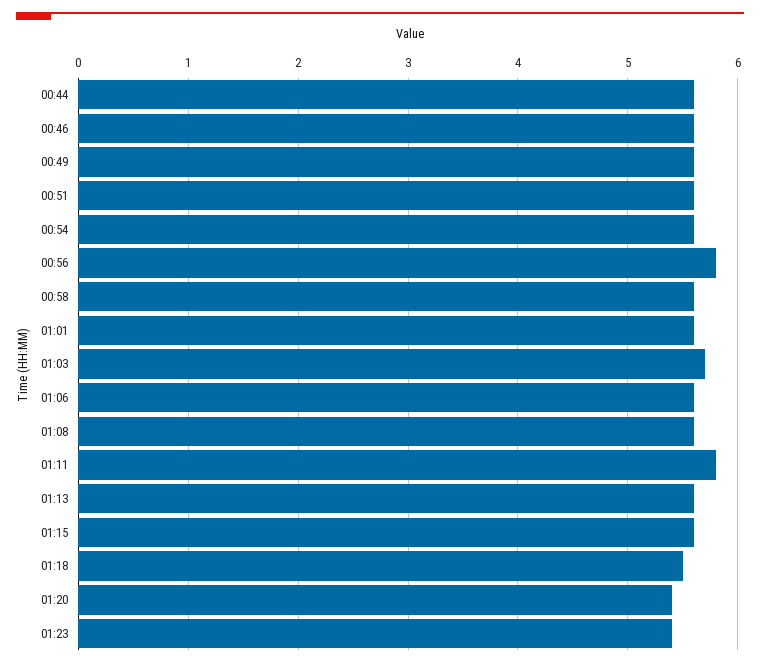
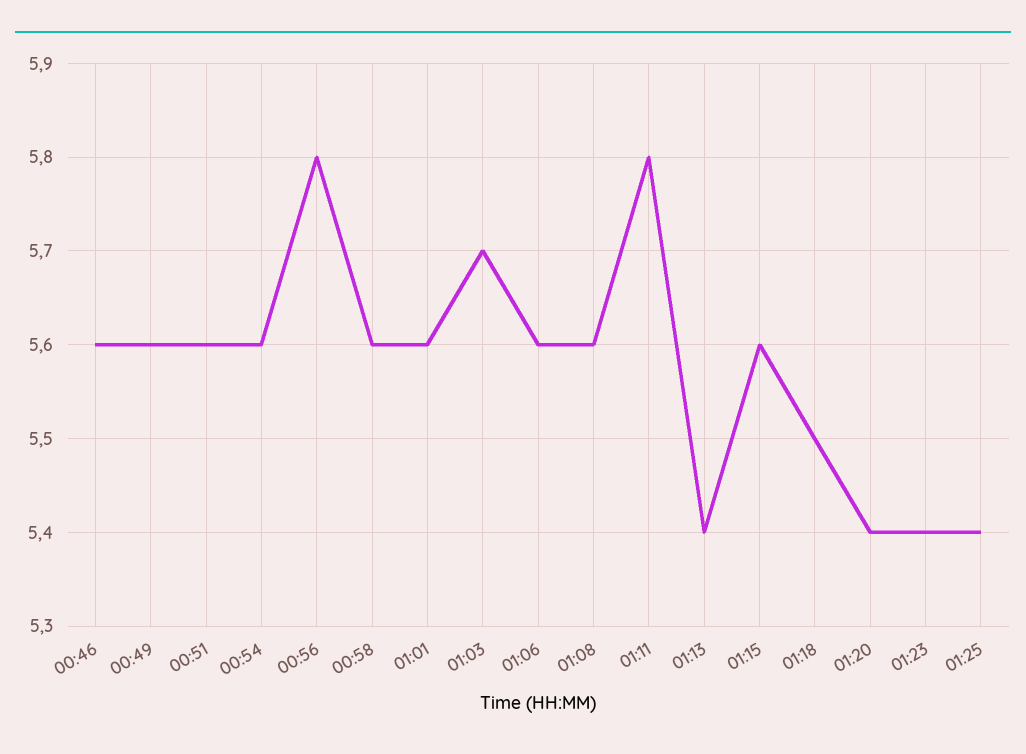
00:44: 5.6 -> none
01:13: 5.6 -> 5.4
01:25: none -> 5.4

